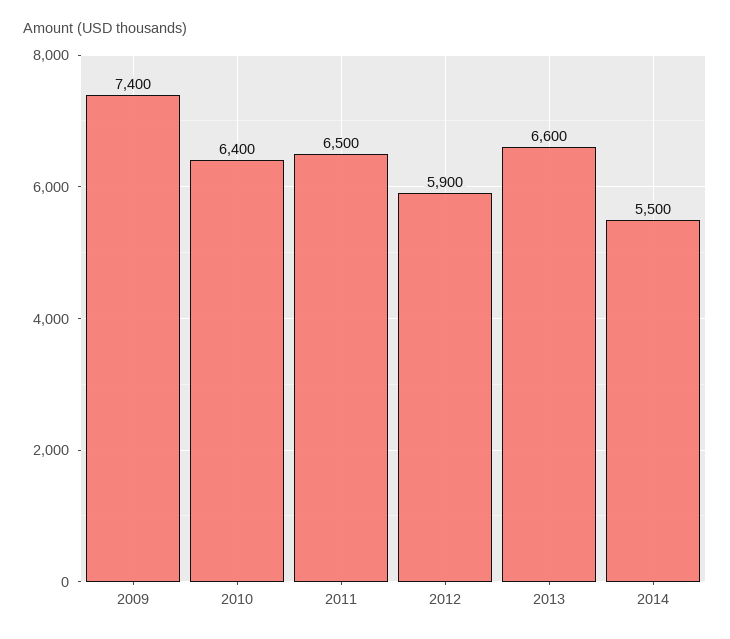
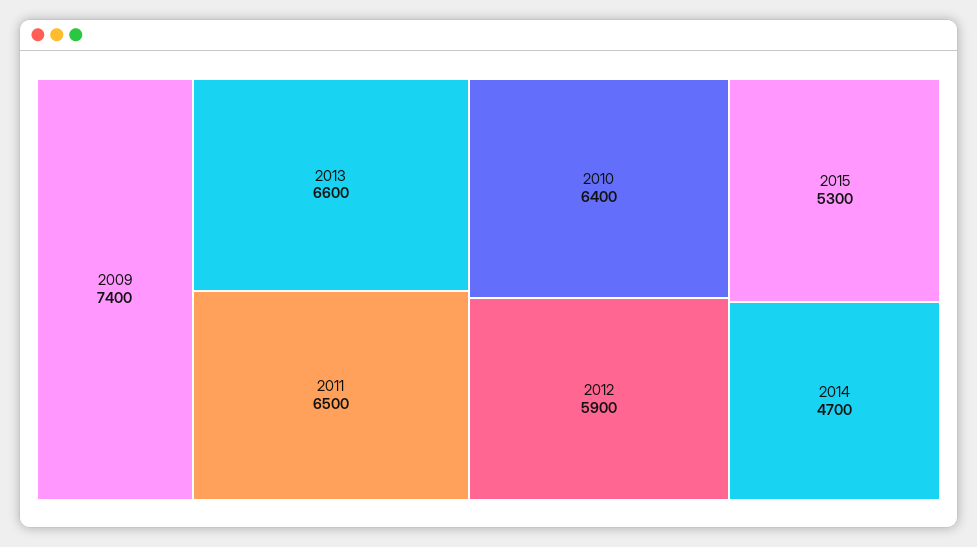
2014: 5500 -> 4700
2015: none -> 5300

